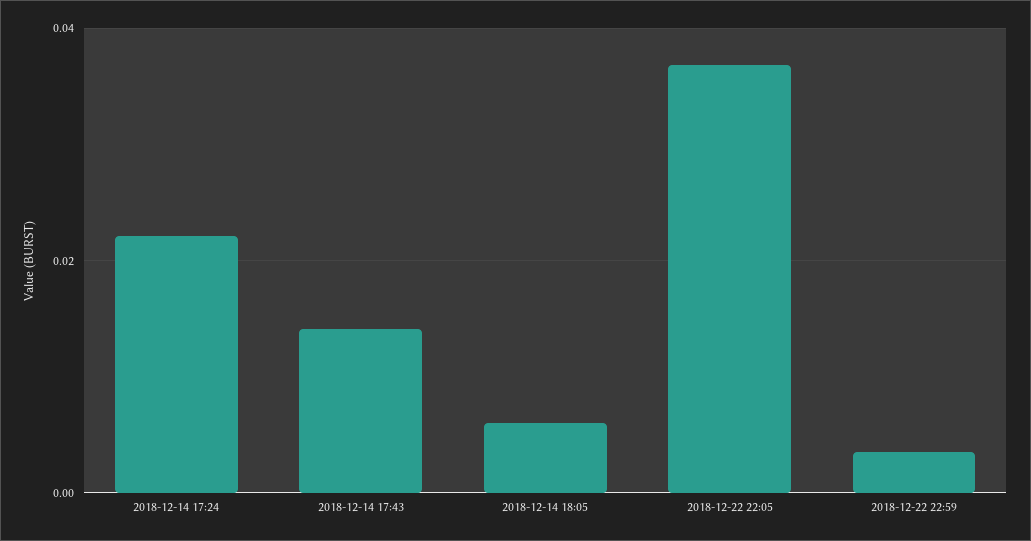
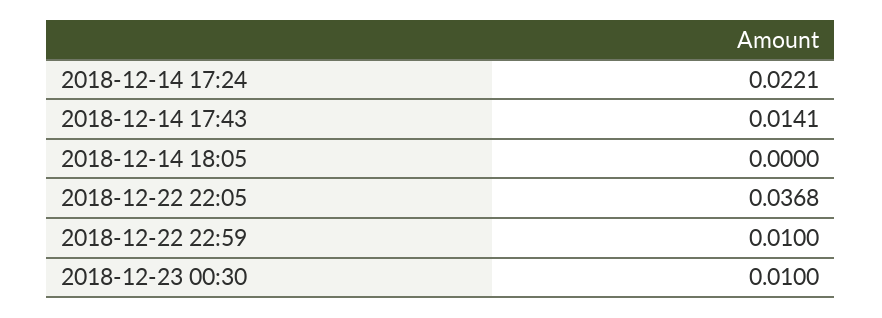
2018-12-14 18:05: 0.006 -> 0
2018-12-22 22:59: 0.004 -> 0.01
2018-12-23 00:30: none -> 0.01

